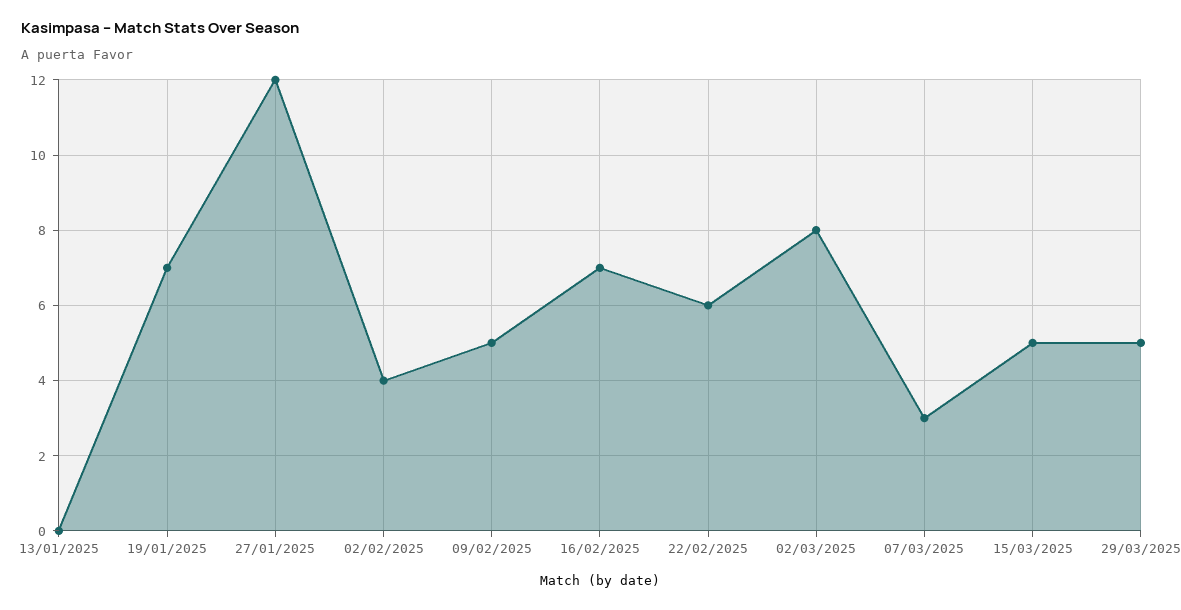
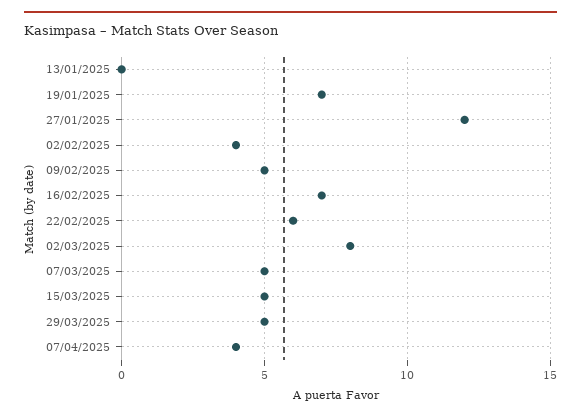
07/03/2025: 3 -> 5
07/04/2025: none -> 4

